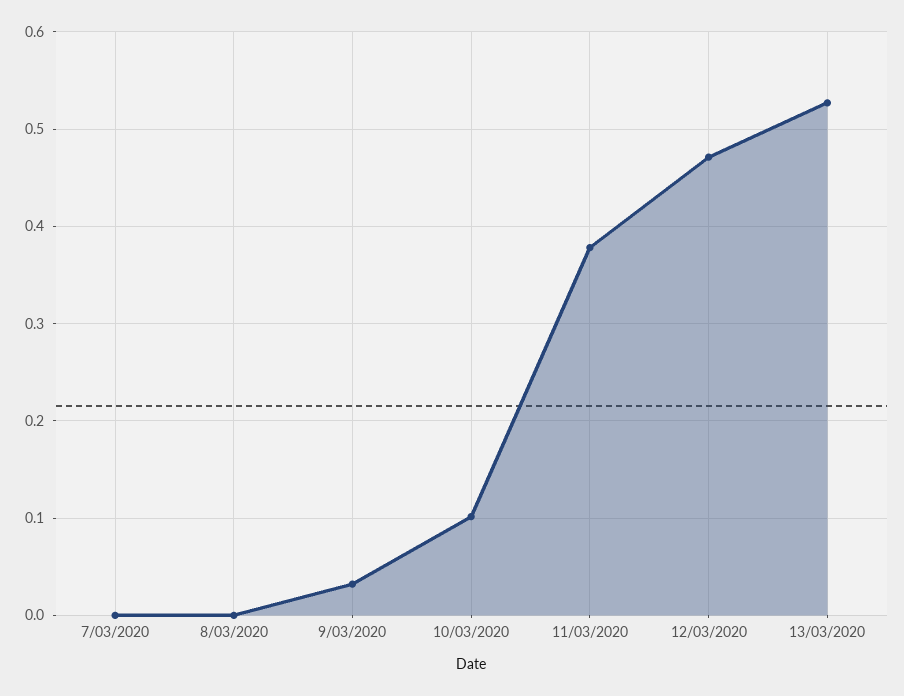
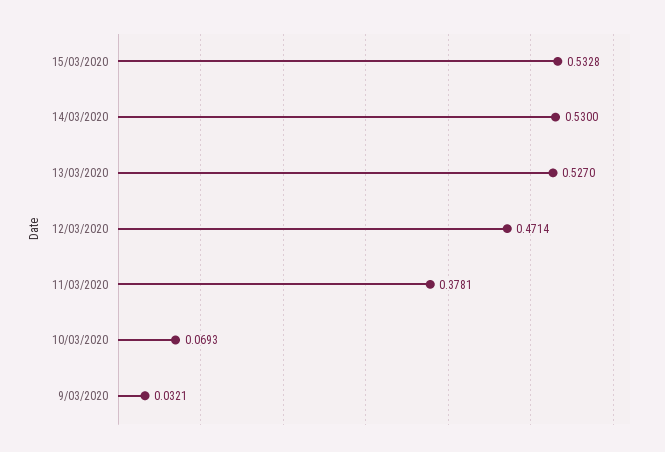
7/03/2020: 0 -> none
8/03/2020: 0 -> none
10/03/2020: 0.1 -> 0.0693
15/03/2020: none -> 0.5328
14/03/2020: none -> 0.53

